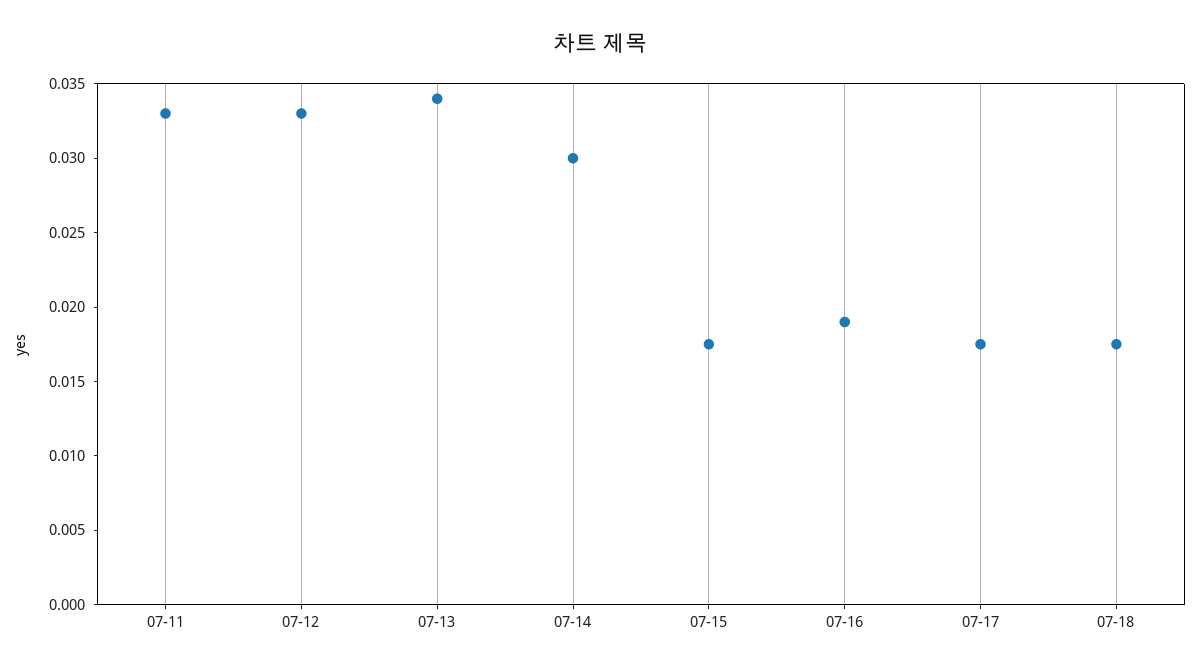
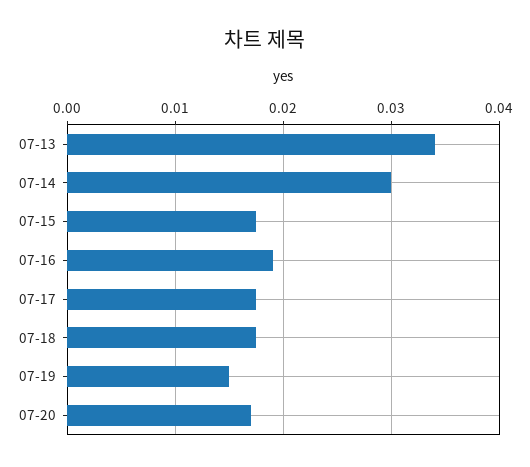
07-11: 0.033 -> none
07-12: 0.033 -> none
07-19: none -> 0.015
07-20: none -> 0.017

